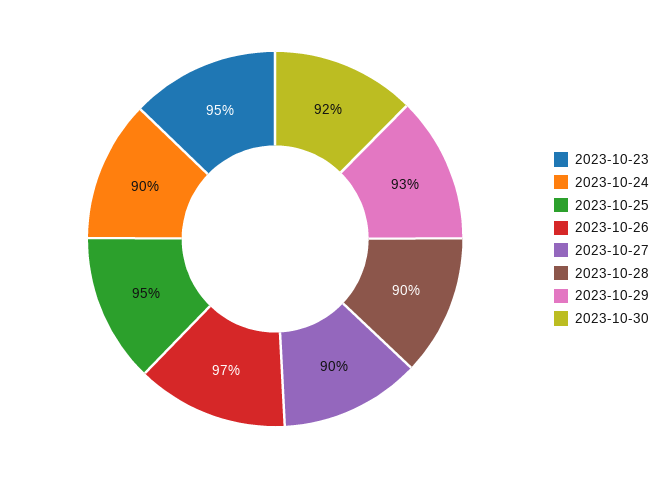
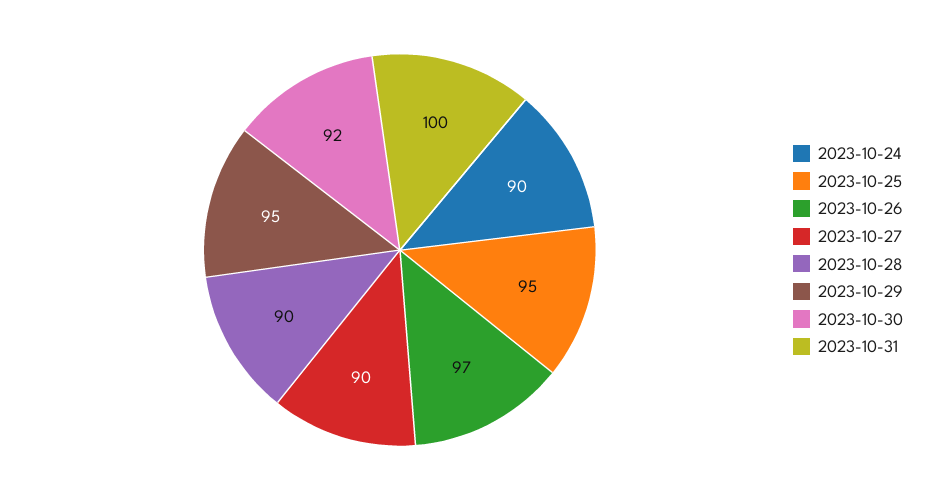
2023-10-23: 95 -> none
2023-10-29: 93 -> 95
2023-10-31: none -> 100

